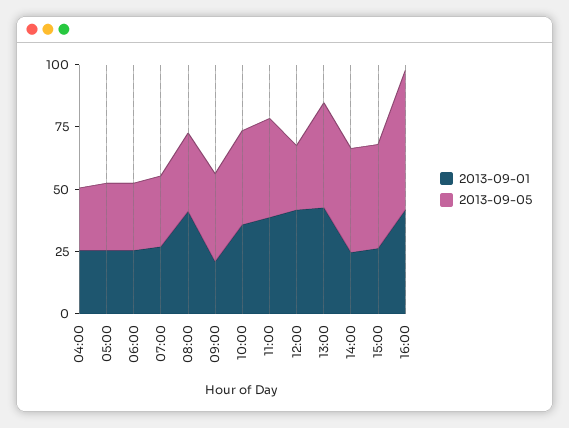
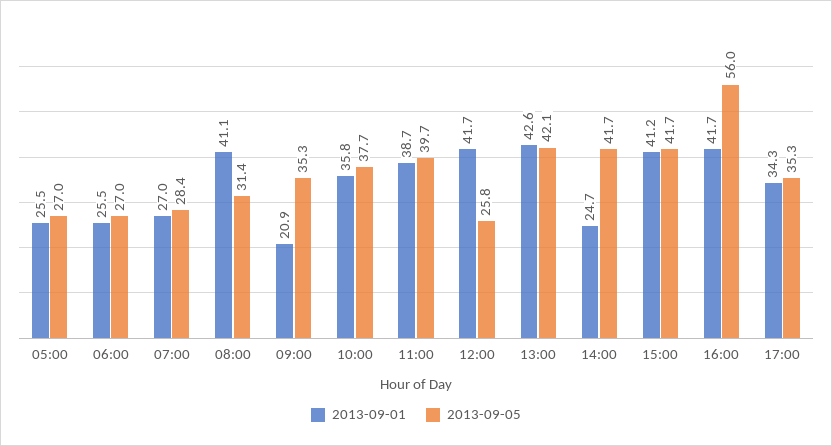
2013-09-01, 04:00: 25 -> none
2013-09-05, 04:00: 25 -> none
2013-09-01, 15:00: 25 -> 41.2
2013-09-01, 17:00: none -> 34.3
2013-09-05, 17:00: none -> 35.3

